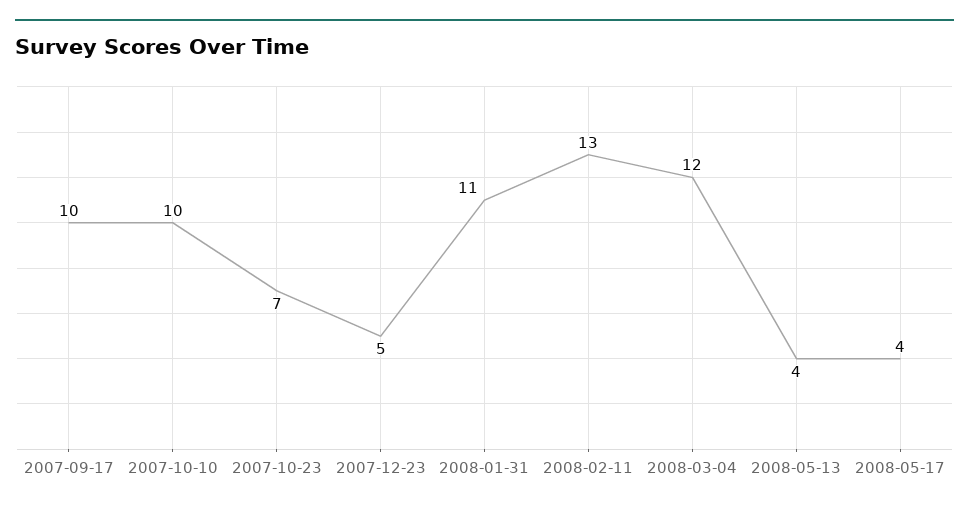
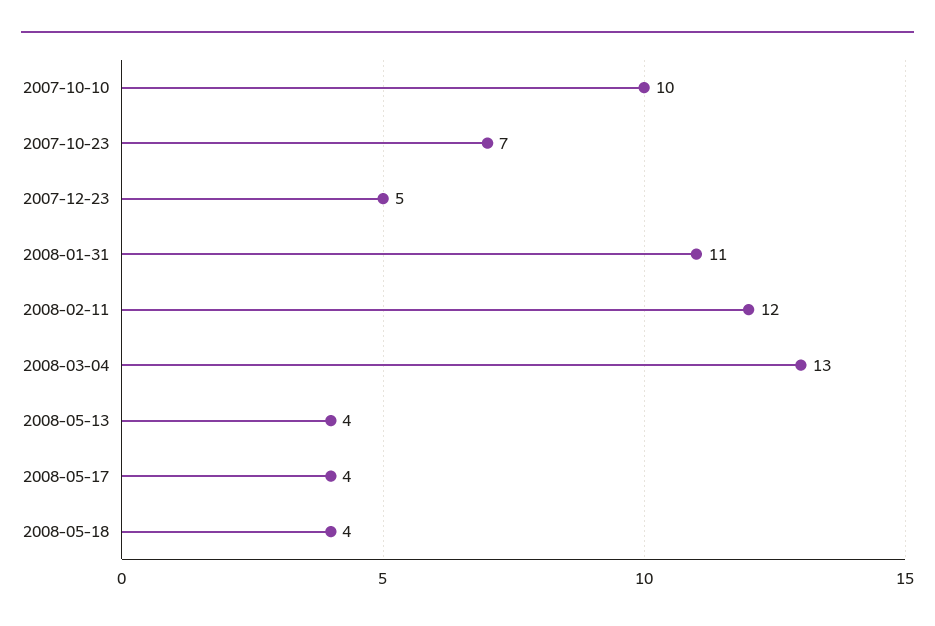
2007-09-17: 10 -> none
2008-02-11: 13 -> 12
2008-03-04: 12 -> 13
2008-05-18: none -> 4

